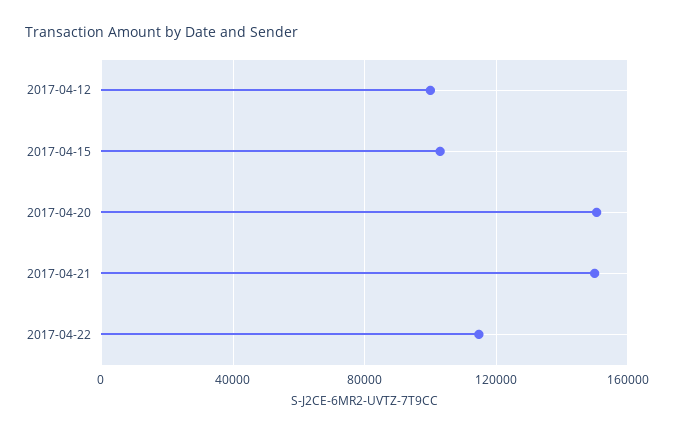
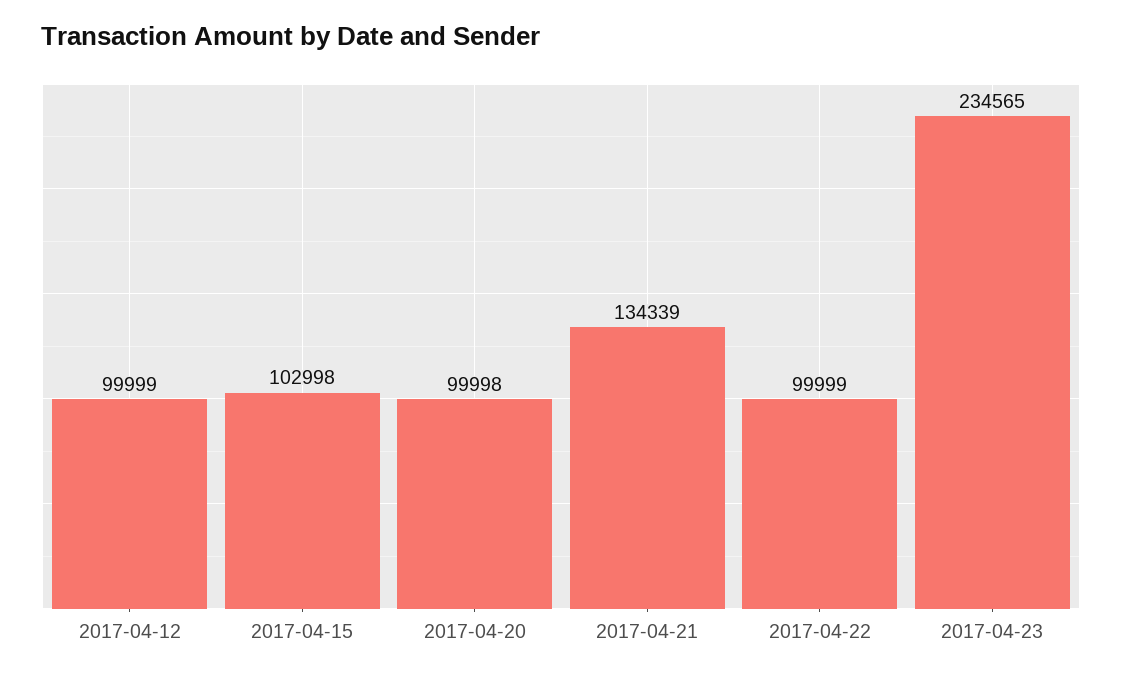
2017-04-20: 150000 -> 99998
2017-04-21: 150000 -> 134339
2017-04-22: 115000 -> 99999
2017-04-23: none -> 234565

